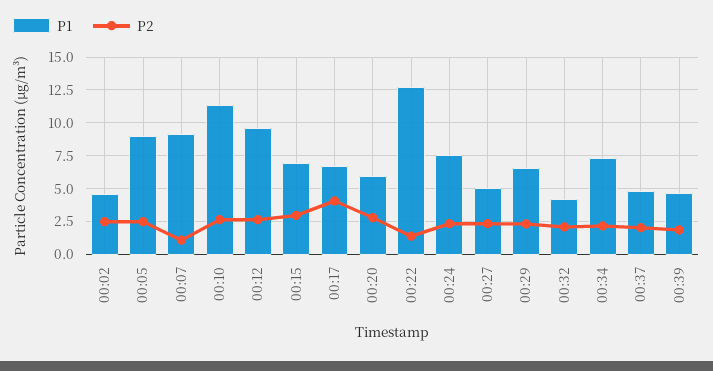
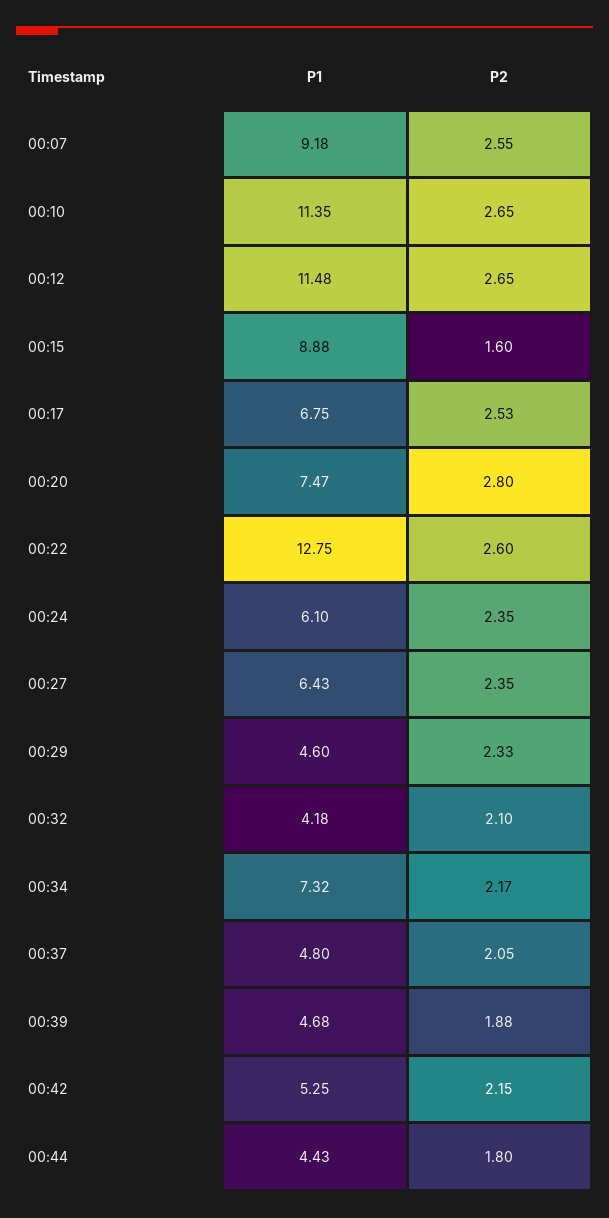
P1, 00:02: 4.5 -> none
P2, 00:02: 2.5 -> none
P1, 00:05: 9 -> none
P2, 00:05: 2.5 -> none
P2, 00:07: 1 -> 2.55
P1, 00:12: 9.5 -> 11.48
P1, 00:15: 7 -> 8.88
P2, 00:15: 3 -> 1.6
P2, 00:17: 4 -> 2.53
P1, 00:20: 6 -> 7.47
P2, 00:22: 1.5 -> 2.6
P1, 00:24: 7.5 -> 6.1
P1, 00:27: 5 -> 6.43
P1, 00:29: 6.5 -> 4.6
P1, 00:42: none -> 5.25
P2, 00:42: none -> 2.15
P1, 00:44: none -> 4.43
P2, 00:44: none -> 1.8

